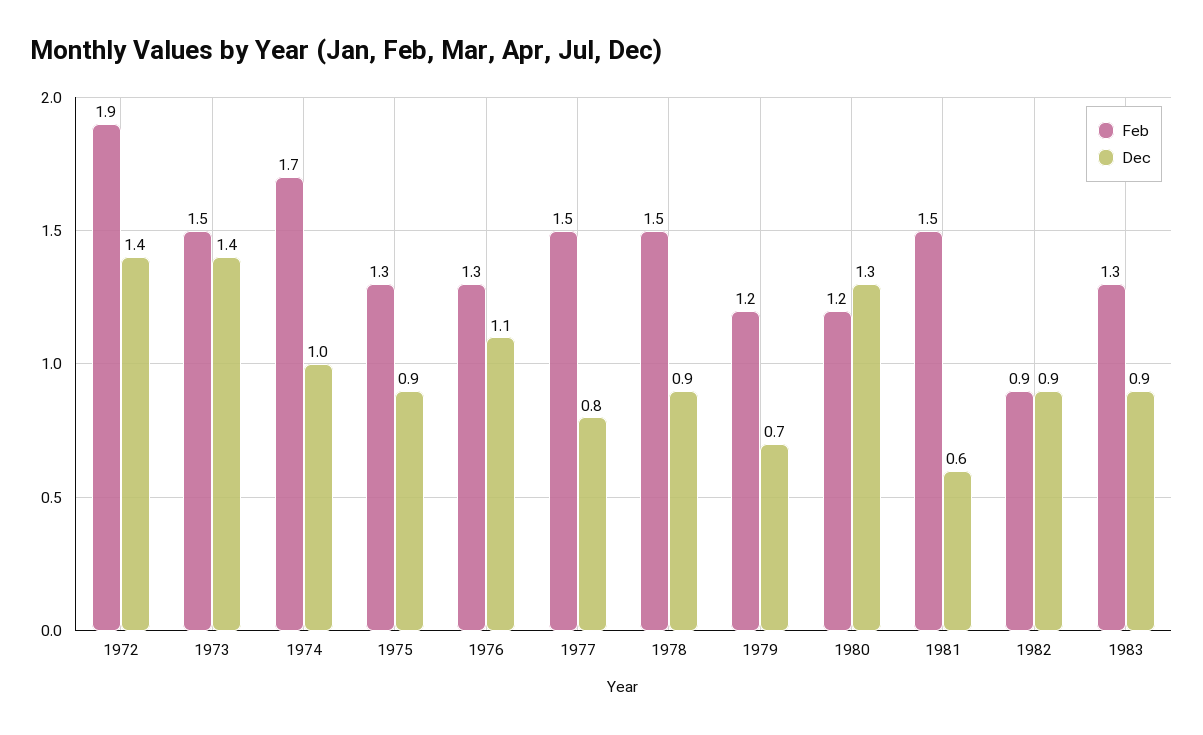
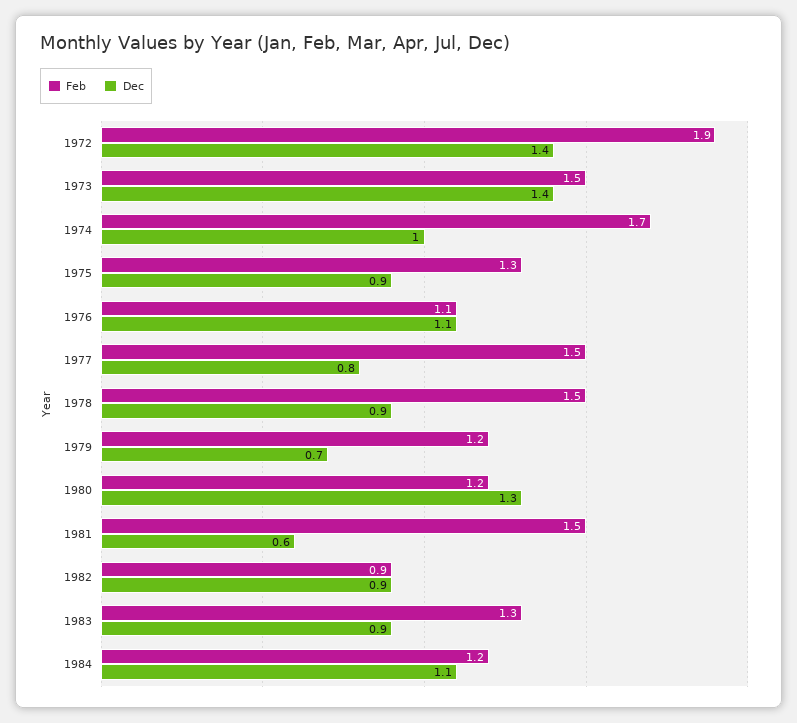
Feb, 1976: 1.3 -> 1.1
Feb, 1984: none -> 1.2
Dec, 1984: none -> 1.1

